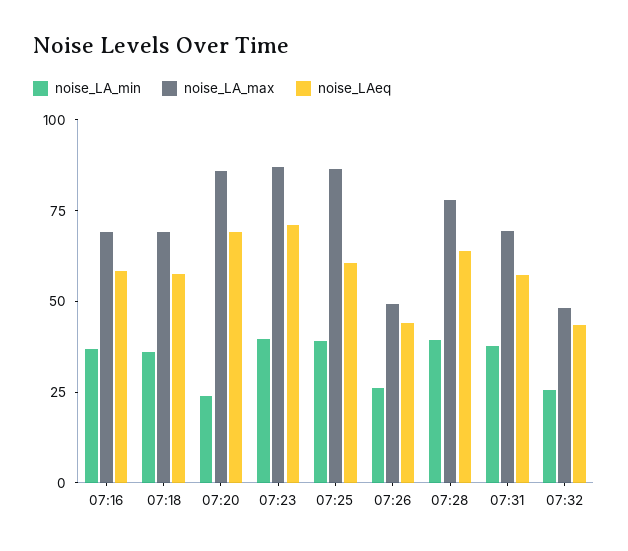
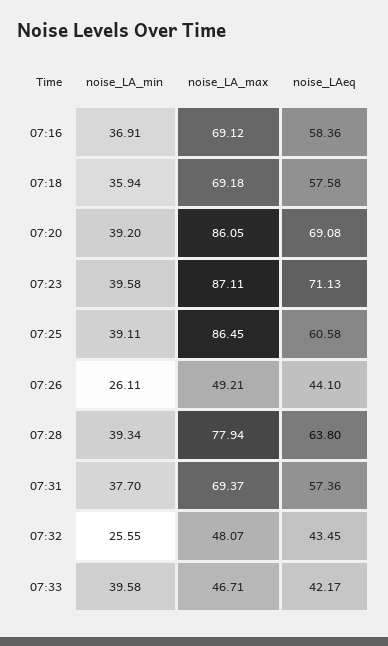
noise_LA_min, 07:20: 25 -> 39.2
noise_LA_min, 07:33: none -> 39.58
noise_LA_max, 07:33: none -> 46.71
noise_LAeq, 07:33: none -> 42.17

